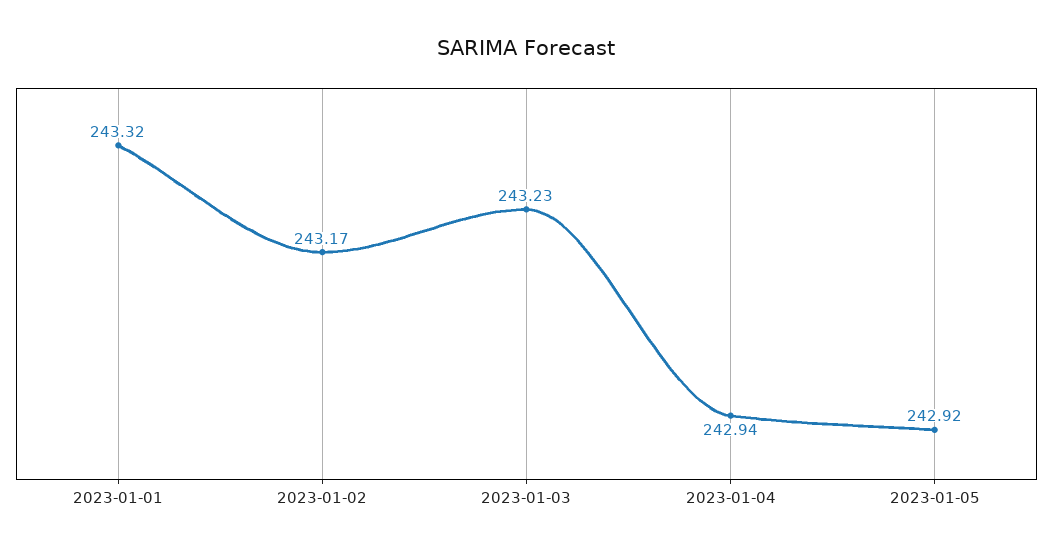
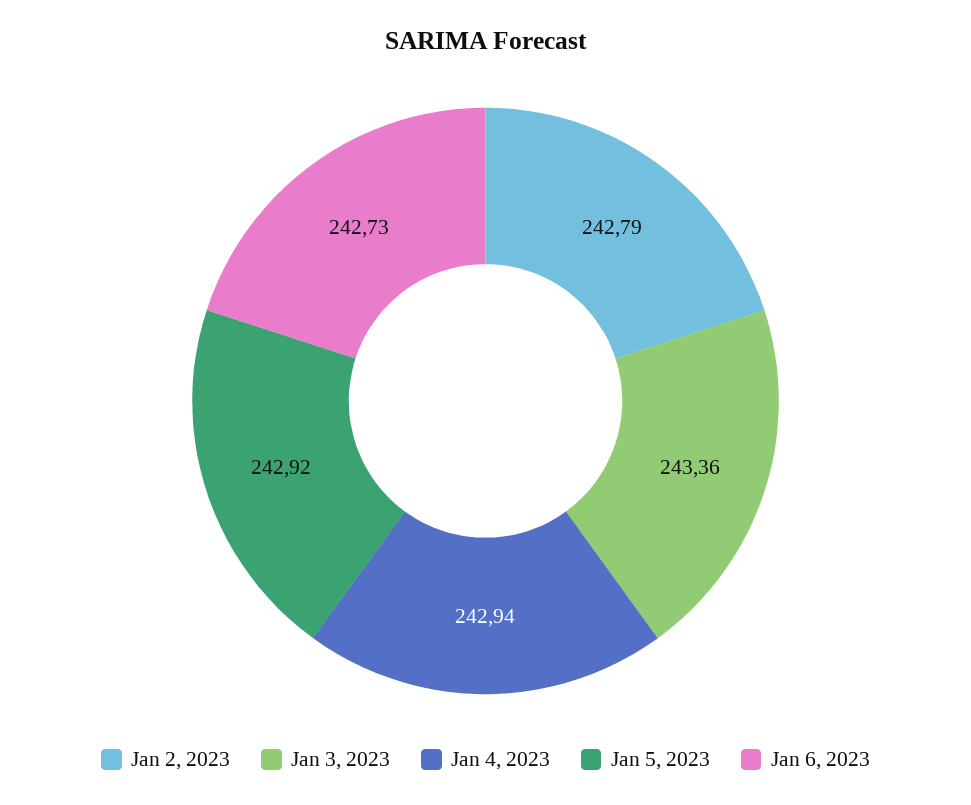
2023-01-01: 243.32 -> none
2023-01-02: 243.17 -> 242.79
2023-01-03: 243.23 -> 243.36
Jan 6, 2023: none -> 242.73

